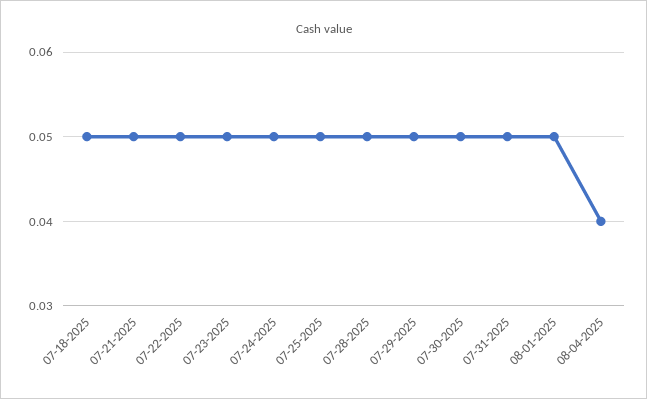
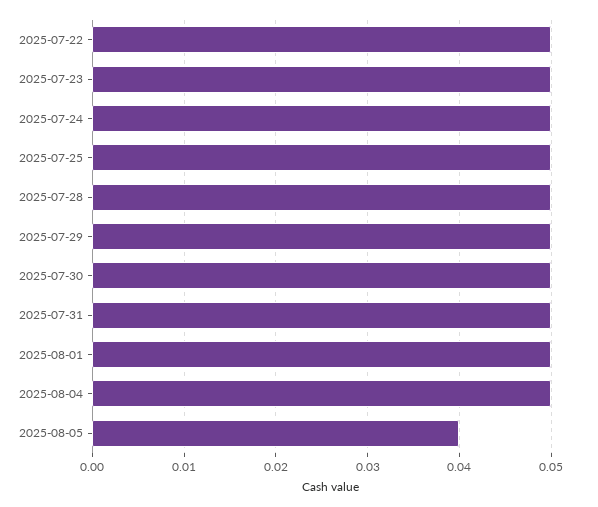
07-18-2025: 0.05 -> none
07-21-2025: 0.05 -> none
08-04-2025: 0.04 -> 0.05
2025-08-05: none -> 0.04

